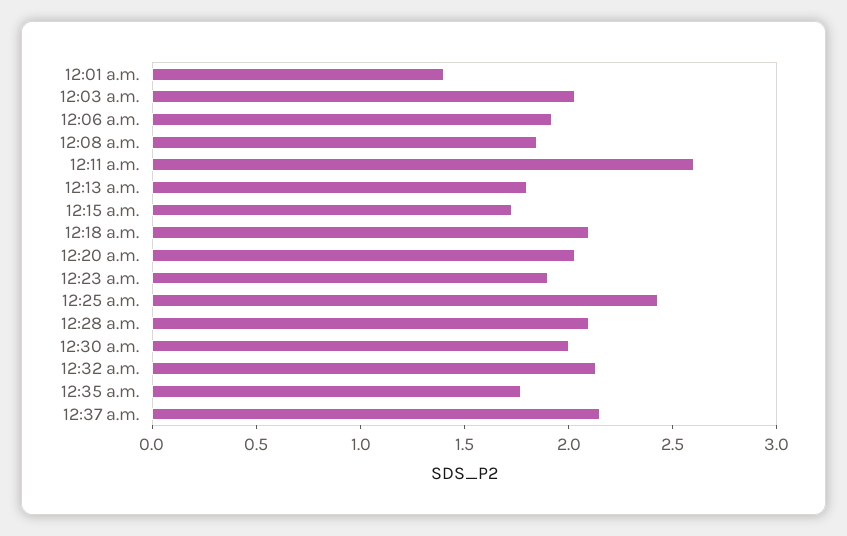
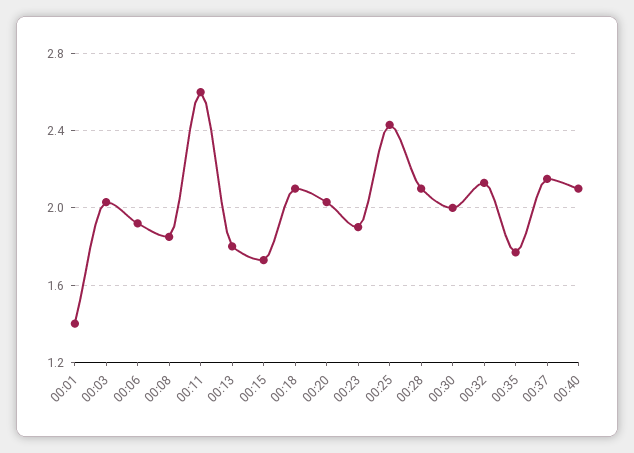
00:40: none -> 2.1

